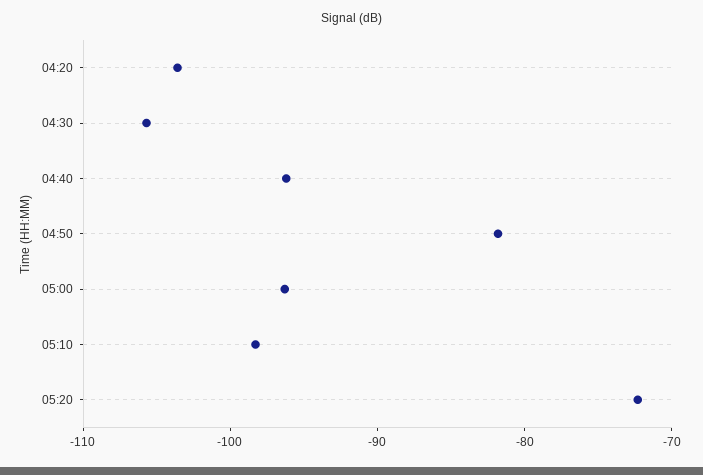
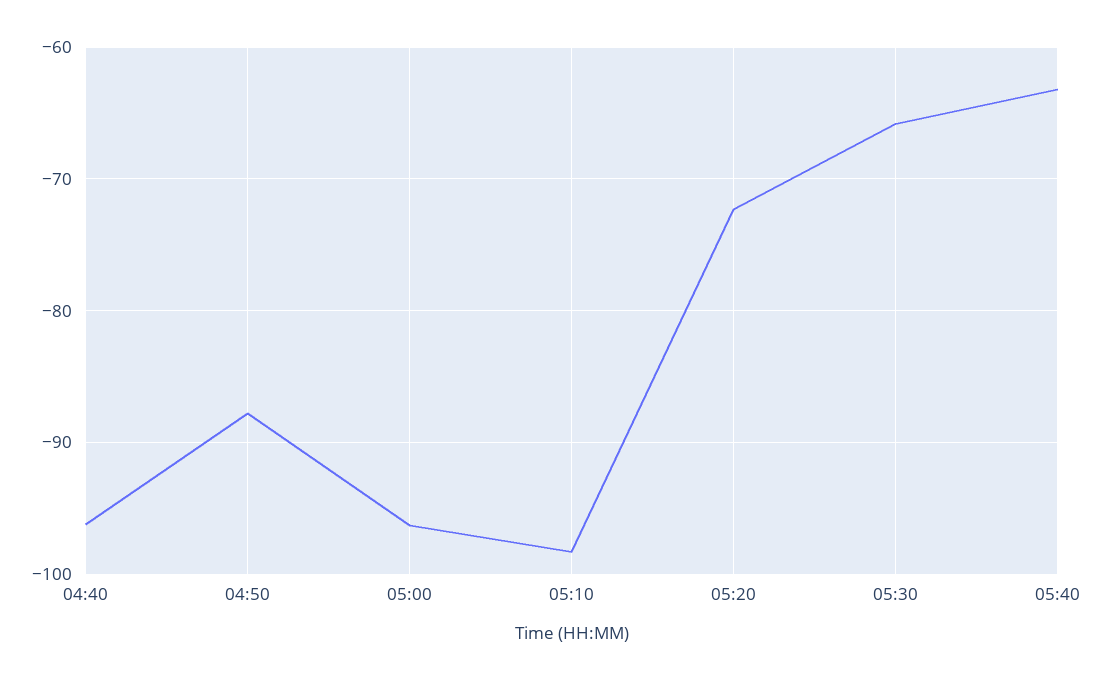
04:20: -104 -> none
04:30: -106 -> none
04:50: -82 -> -88
05:30: none -> -66
05:40: none -> -63

